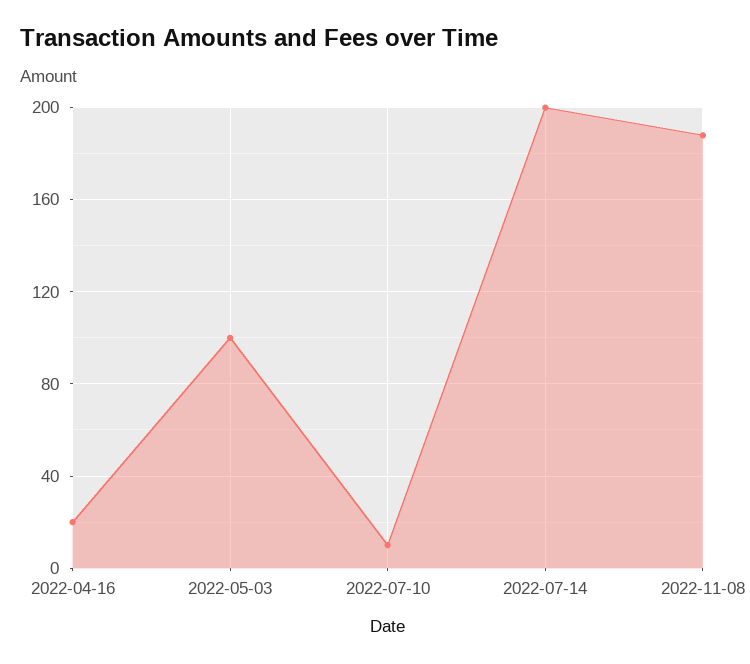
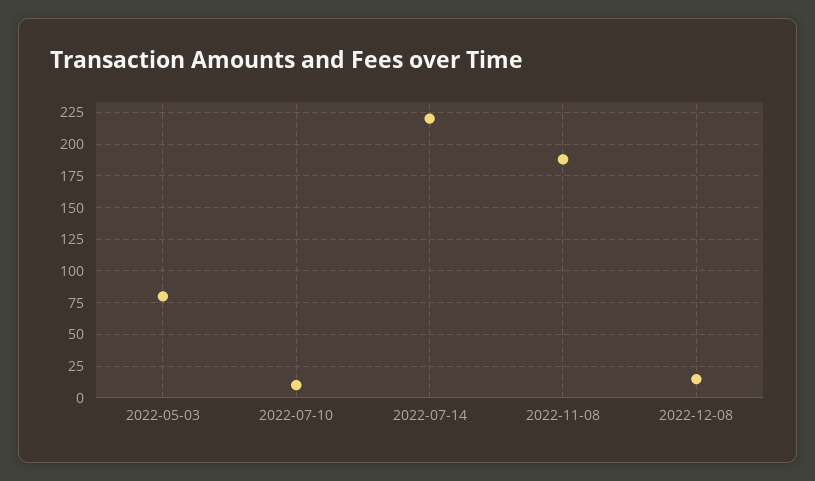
2022-04-16: 20 -> none
2022-05-03: 100 -> 80
2022-07-14: 200 -> 220
2022-12-08: none -> 15

